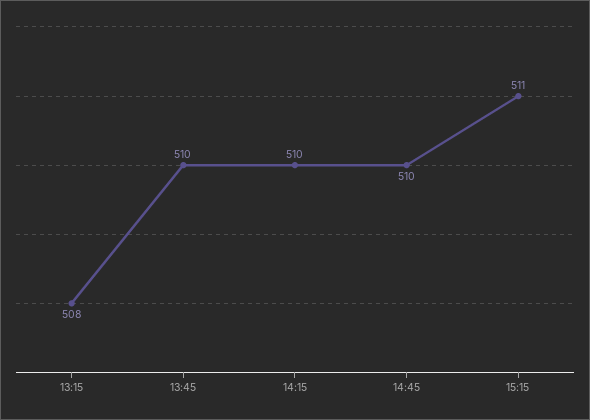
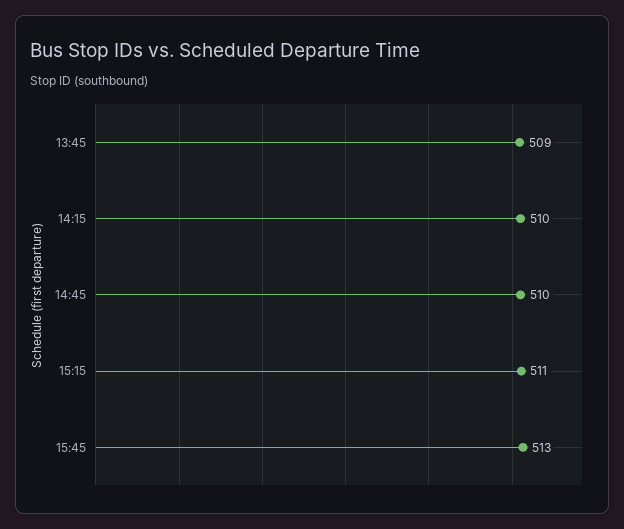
13:15: 508 -> none
13:45: 510 -> 509
15:45: none -> 513

